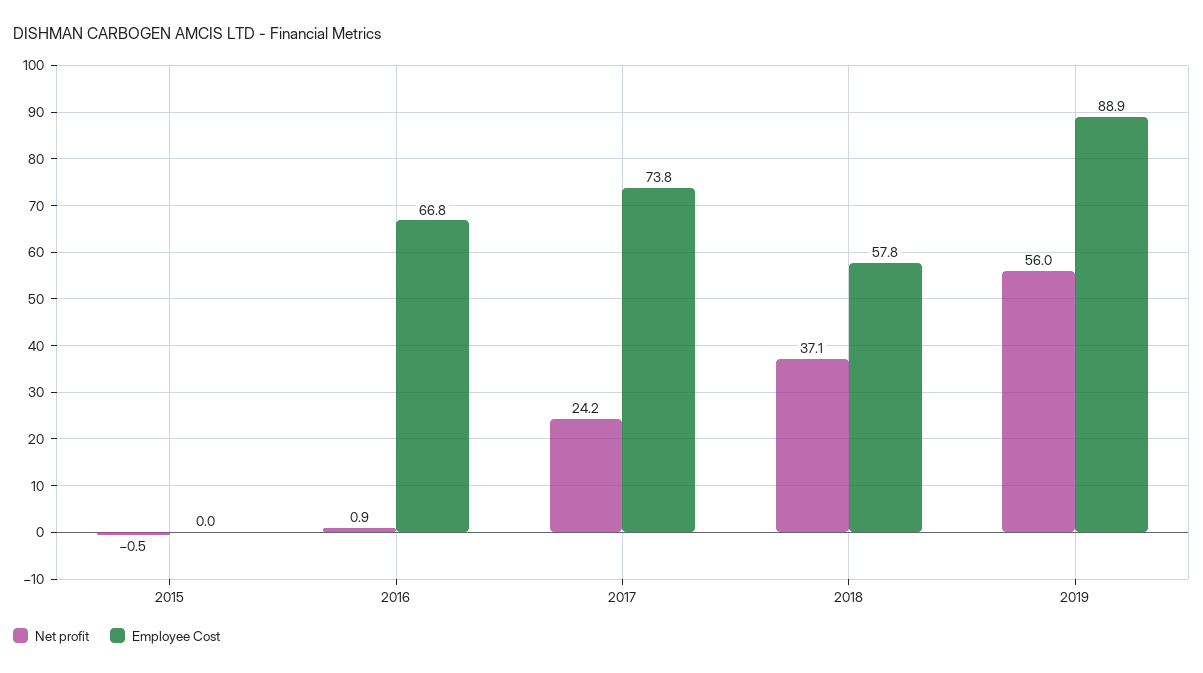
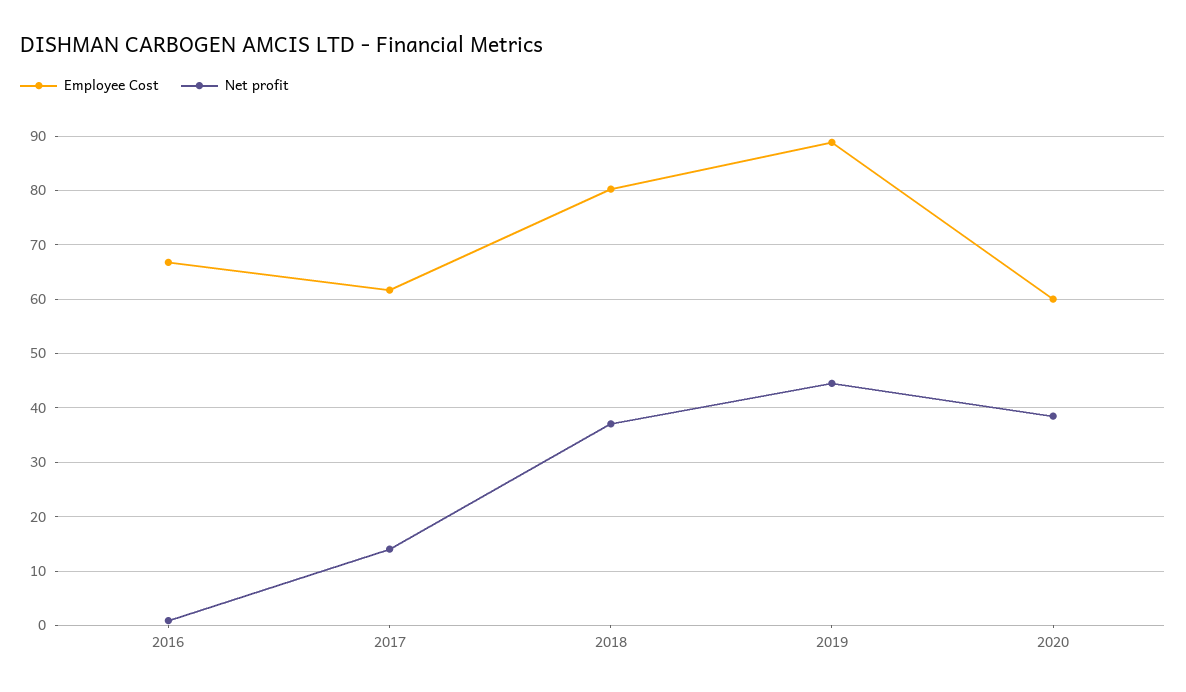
Net profit, 2015: -0.5 -> none
Employee Cost, 2015: 0 -> none
Net profit, 2017: 24.2 -> 14
Employee Cost, 2017: 73.8 -> 62
Employee Cost, 2018: 57.8 -> 80
Net profit, 2019: 56 -> 44
Employee Cost, 2020: none -> 60
Net profit, 2020: none -> 38

